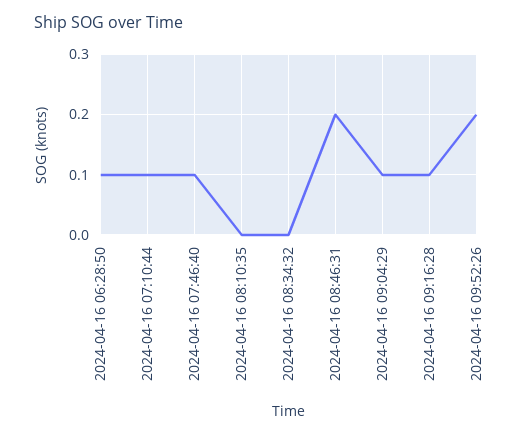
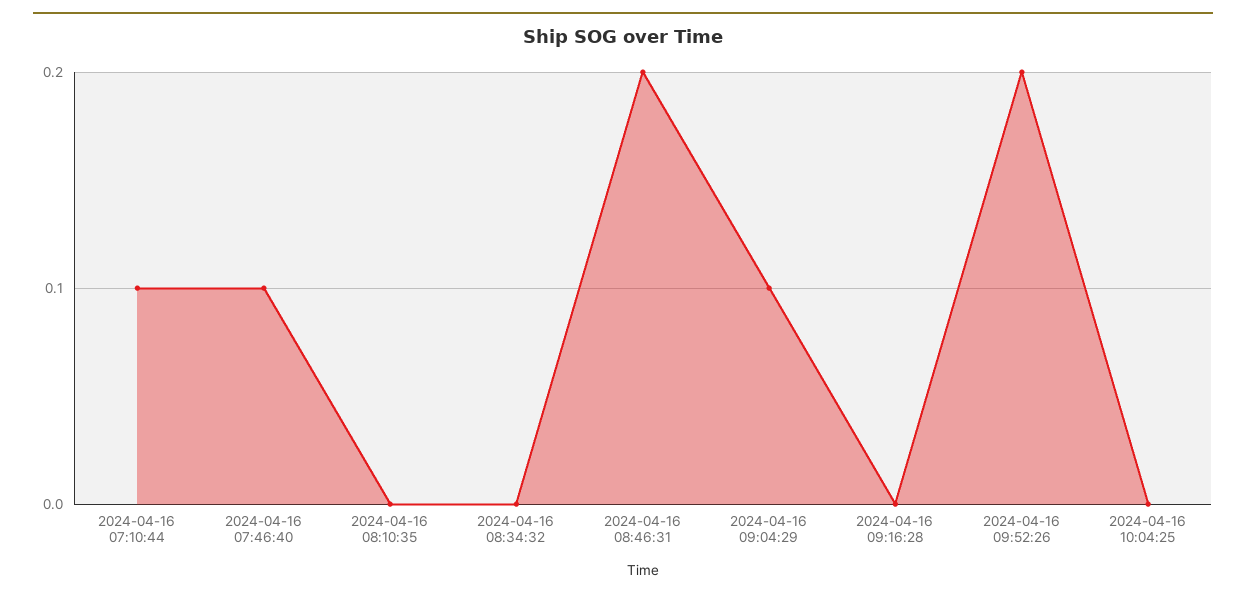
2024-04-16 06:28:50: 0.1 -> none
2024-04-16 09:16:28: 0.1 -> 0
2024-04-16 10:04:25: none -> 0

